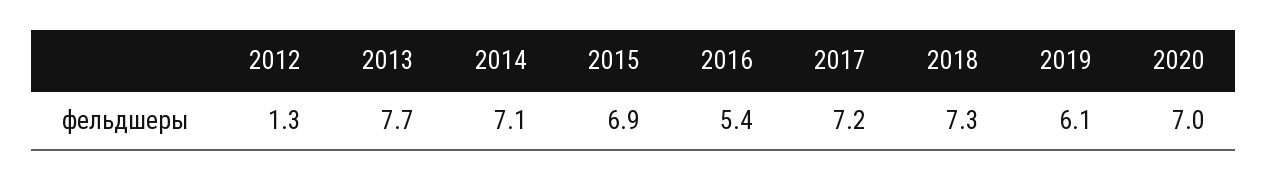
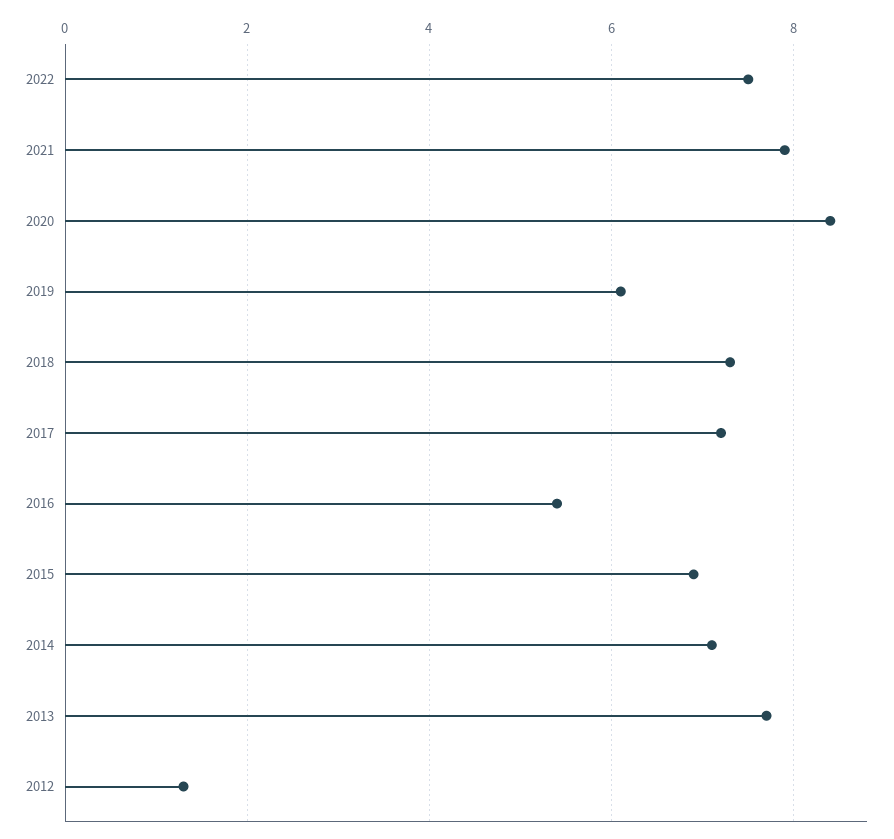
2020: 7 -> 8.5
2022: none -> 7.5
2021: none -> 8

